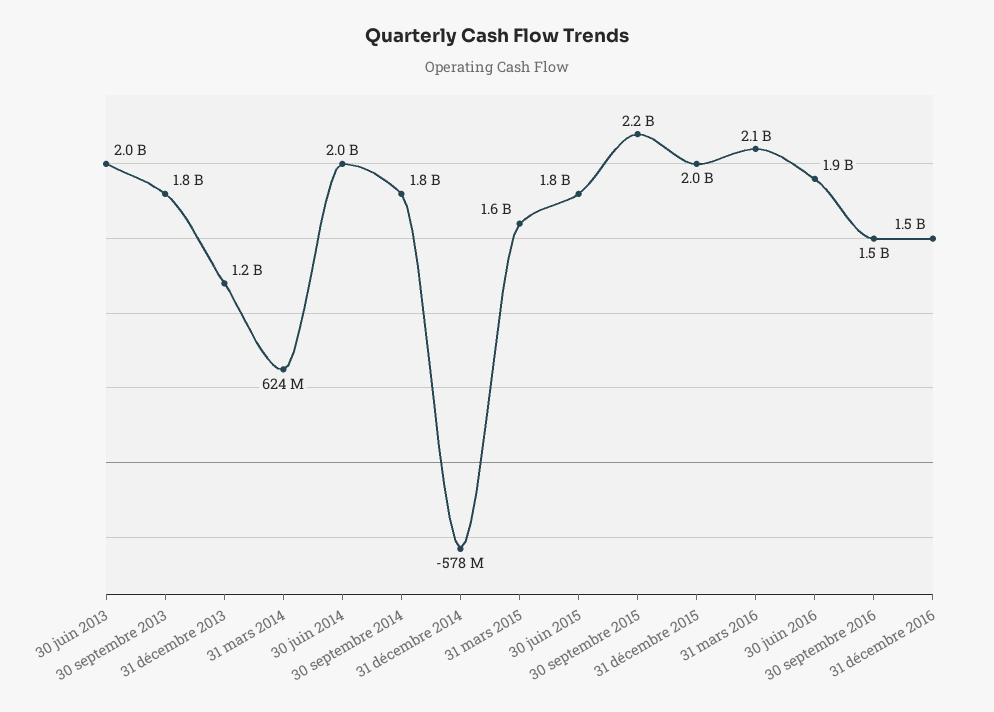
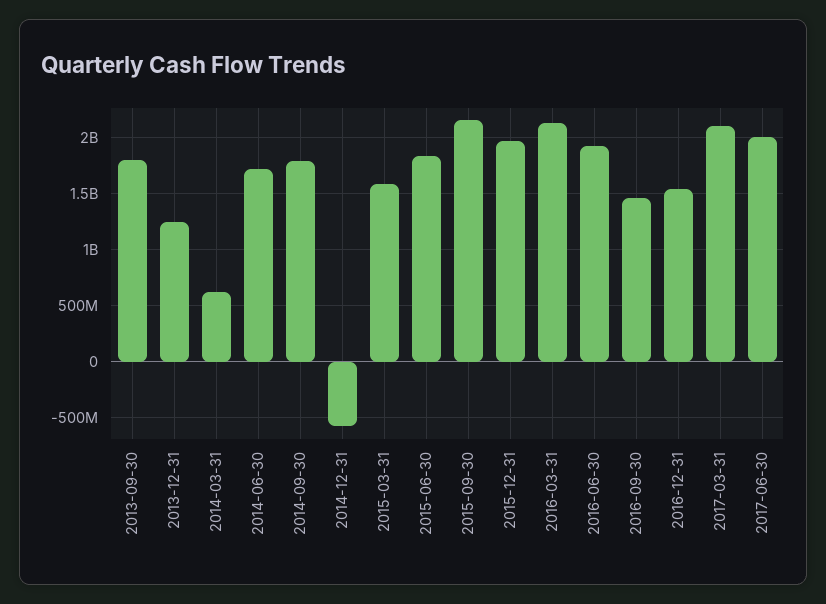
30 juin 2013: 2000000000 -> none
30 juin 2014: 2000000000 -> 1700000000
2017-03-31: none -> 2100000000
2017-06-30: none -> 2000000000

